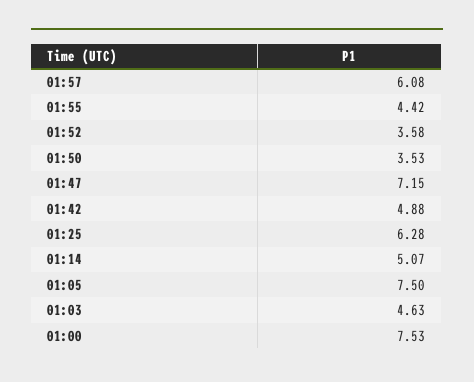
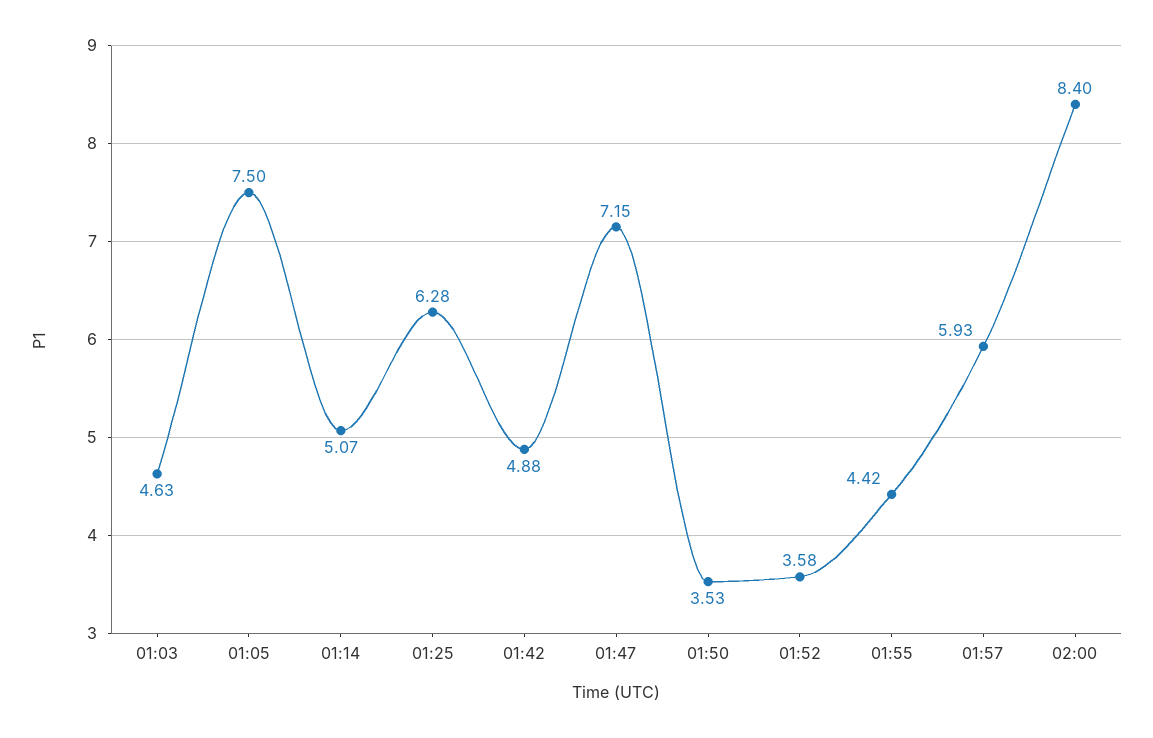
01:57: 6.08 -> 5.93
01:00: 7.53 -> none
02:00: none -> 8.4

